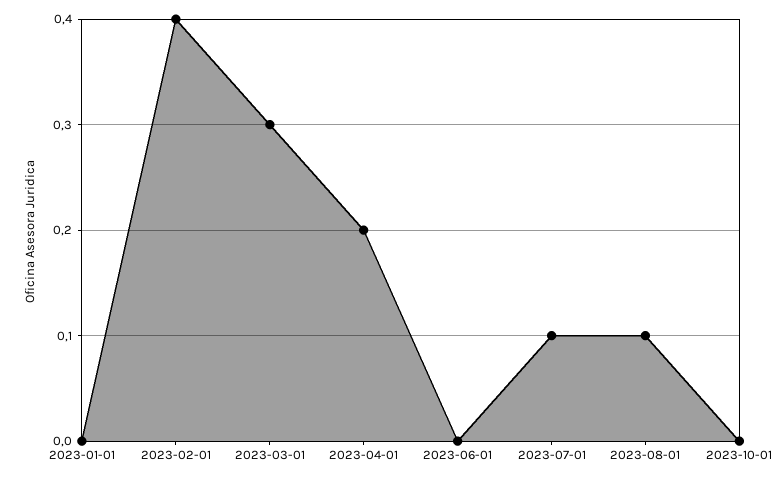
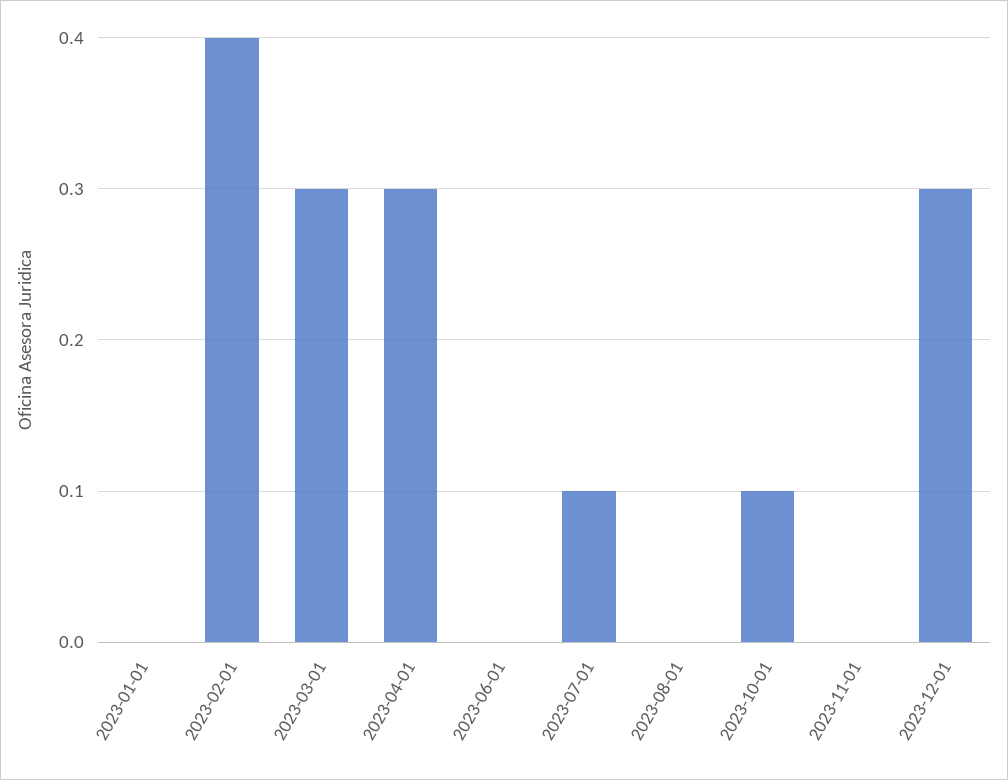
2023-04-01: 0.2 -> 0.3
2023-08-01: 0.1 -> 0
2023-10-01: 0 -> 0.1
2023-11-01: none -> 0
2023-12-01: none -> 0.3

